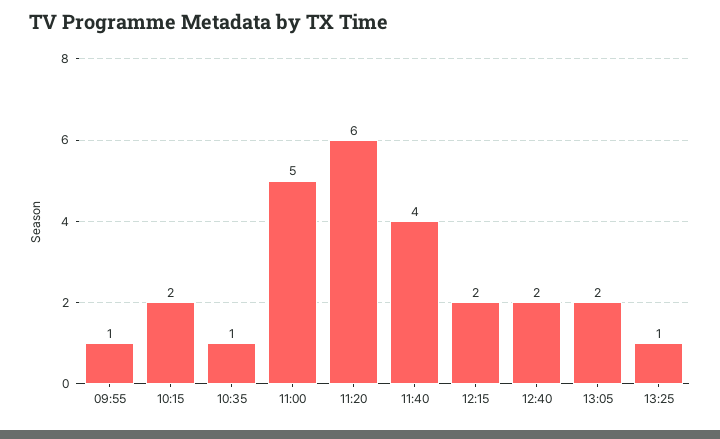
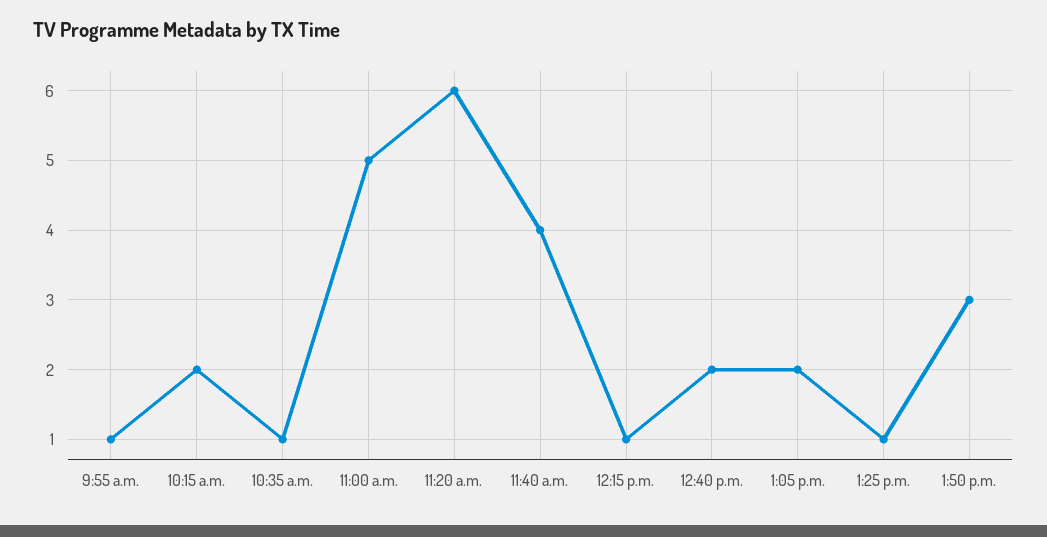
12:15: 2 -> 1
1:50 p.m.: none -> 3

